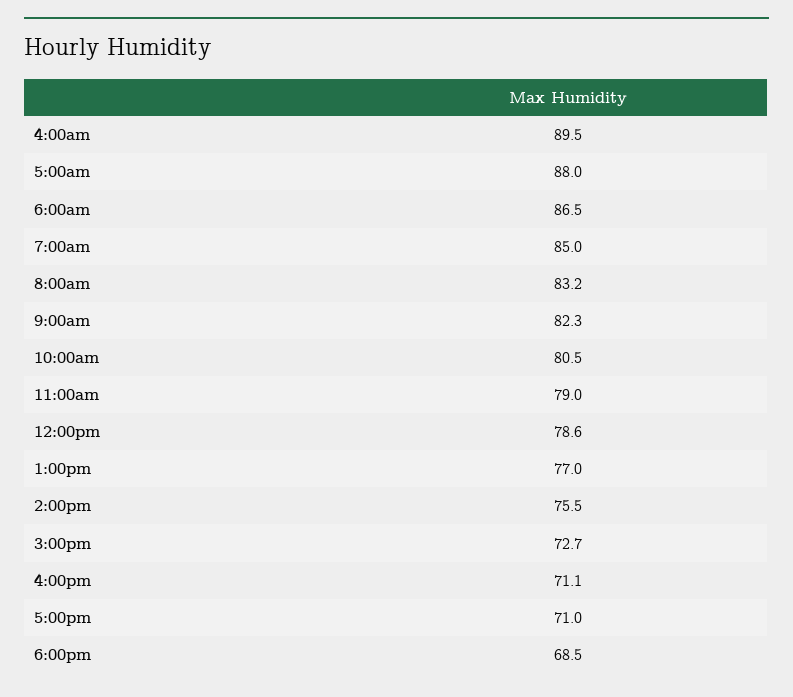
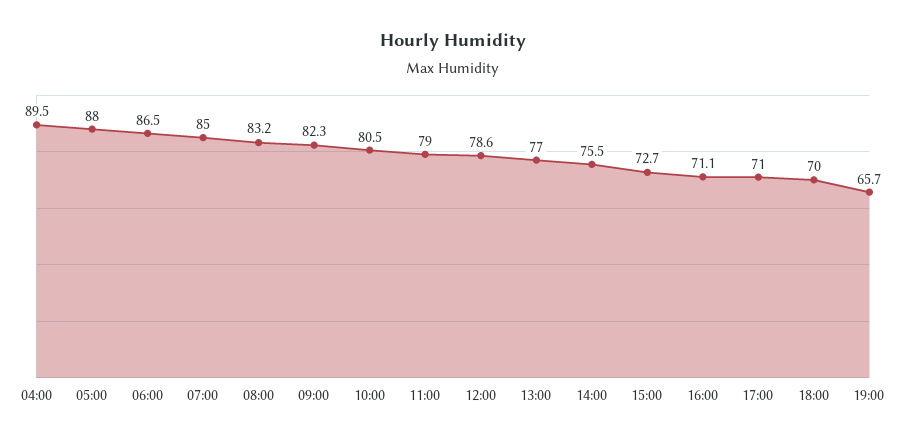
6:00pm: 68.5 -> 70
19:00: none -> 65.7

